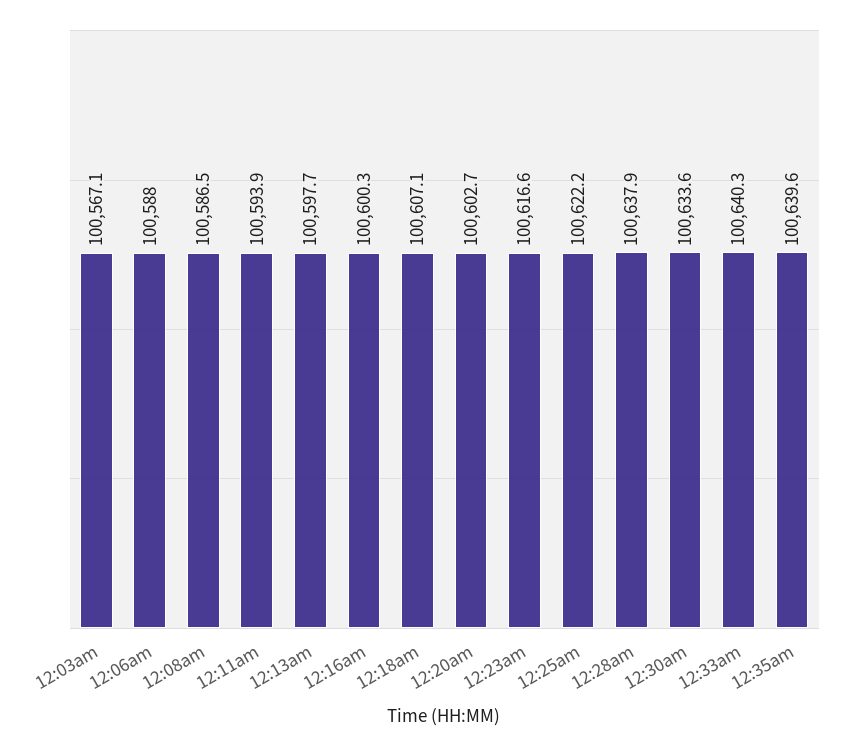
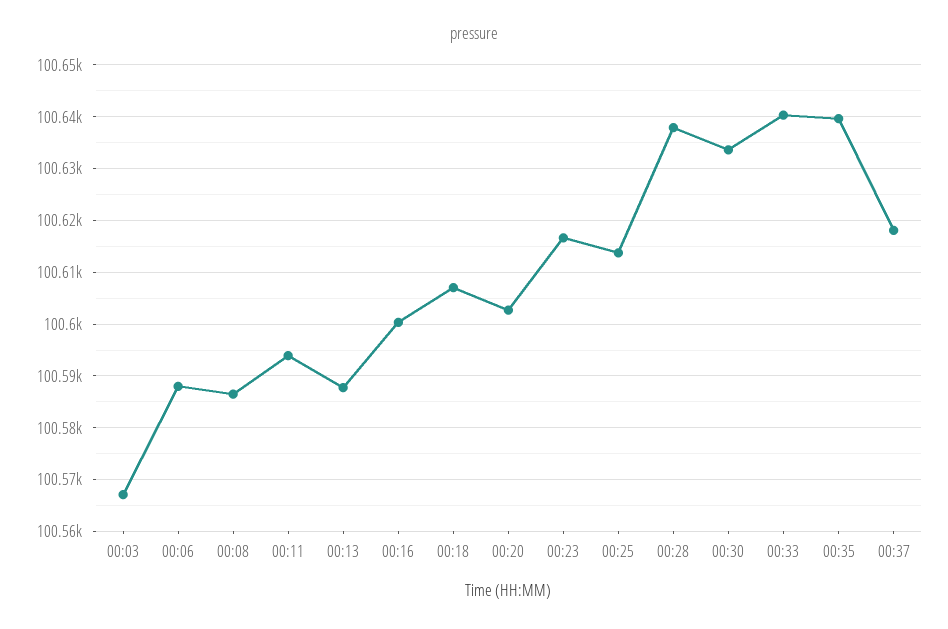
12:13am: 100597.7 -> 100588
12:25am: 100622.2 -> 100614
00:37: none -> 100618

